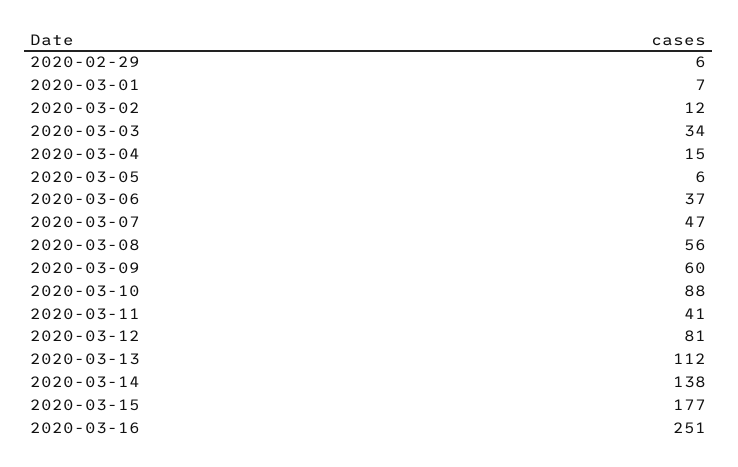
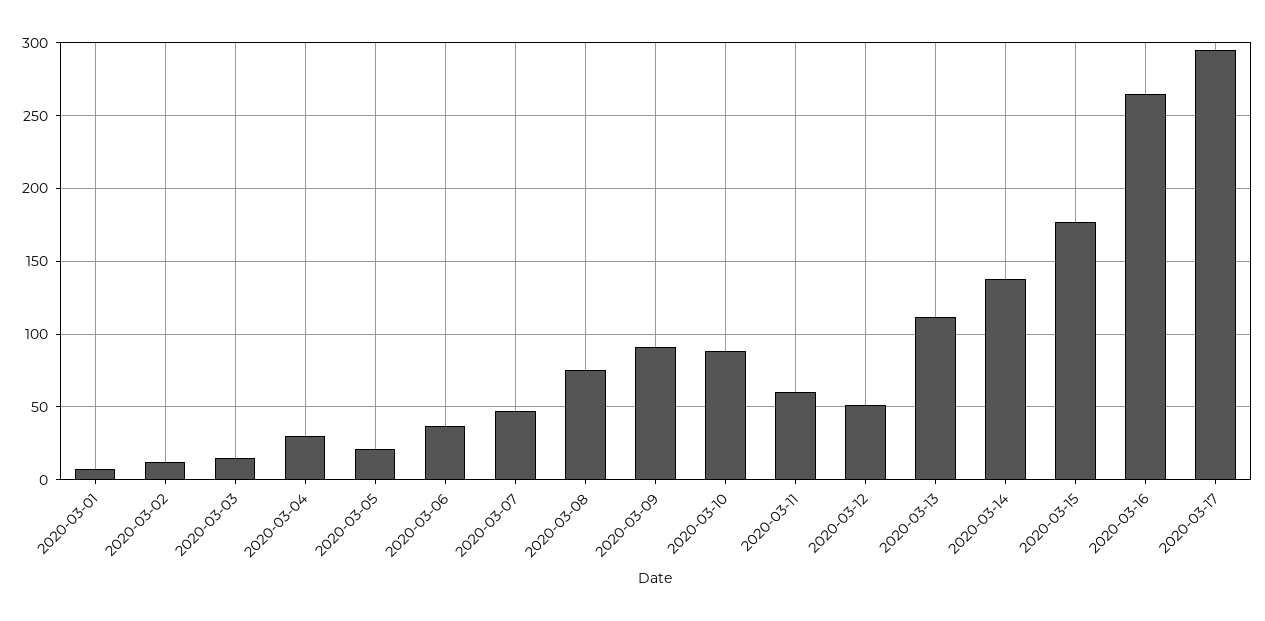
2020-02-29: 6 -> none
2020-03-03: 34 -> 15
2020-03-04: 15 -> 30
2020-03-05: 6 -> 20
2020-03-08: 56 -> 75
2020-03-09: 60 -> 90
2020-03-11: 41 -> 60
2020-03-12: 81 -> 50
2020-03-16: 251 -> 265
2020-03-17: none -> 295

